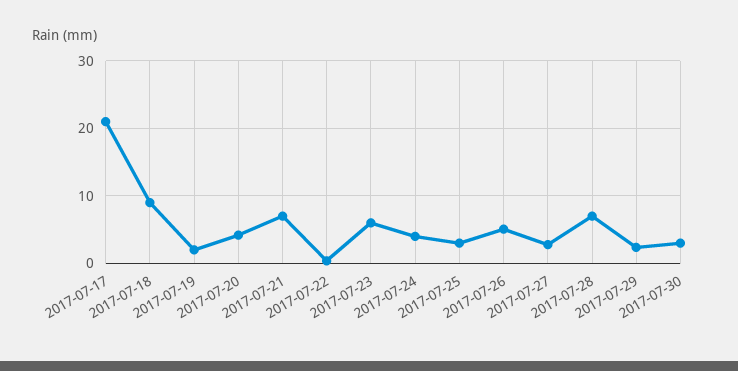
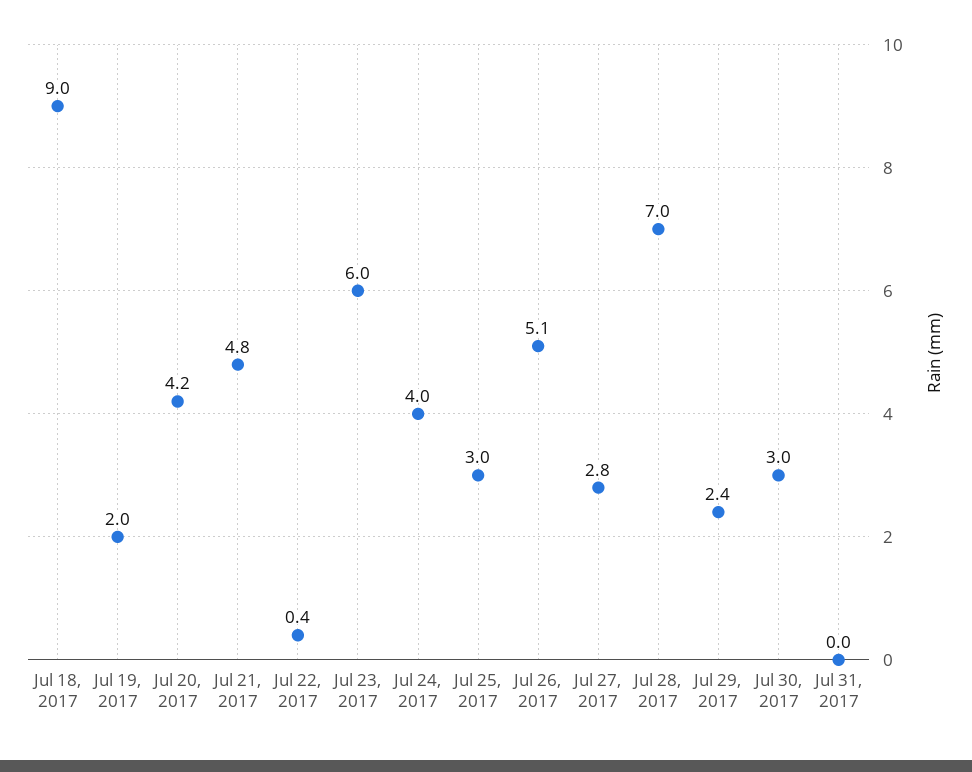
2017-07-17: 21 -> none
2017-07-21: 7 -> 4.8
Jul 31, 2017: none -> 0

